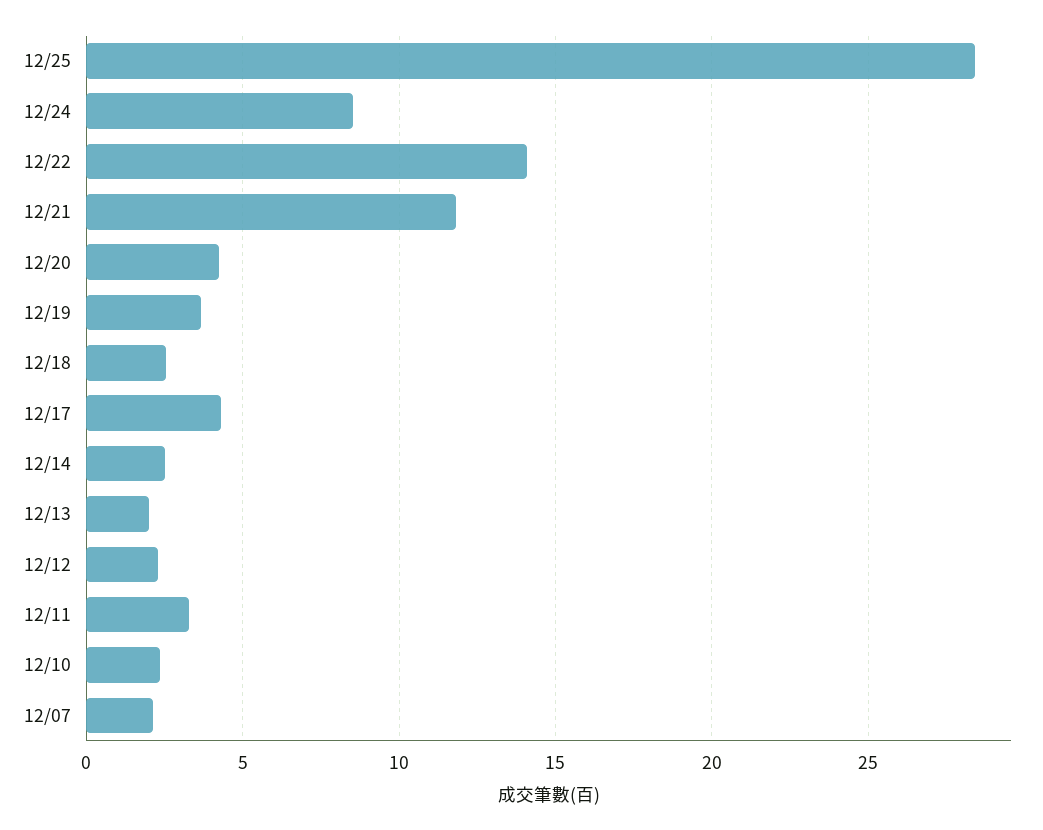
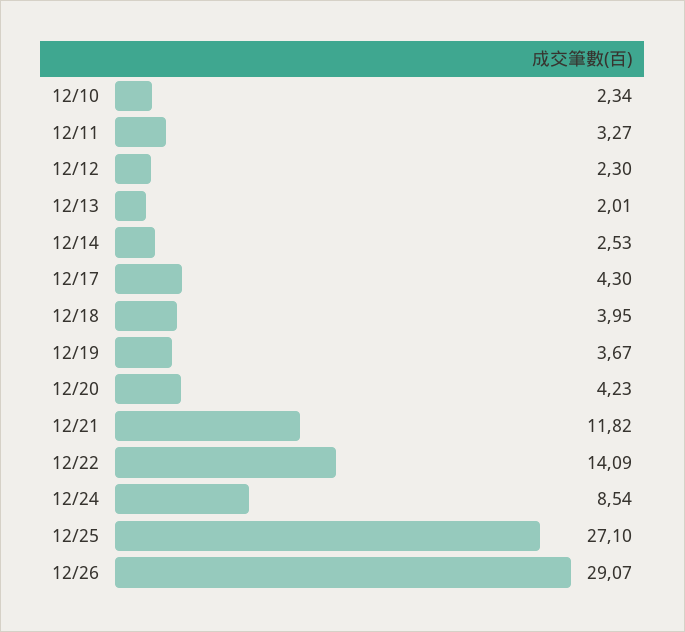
12/25: 28.5 -> 27.1
12/18: 2.5 -> 3.95
12/07: 2 -> none
12/26: none -> 29.07

